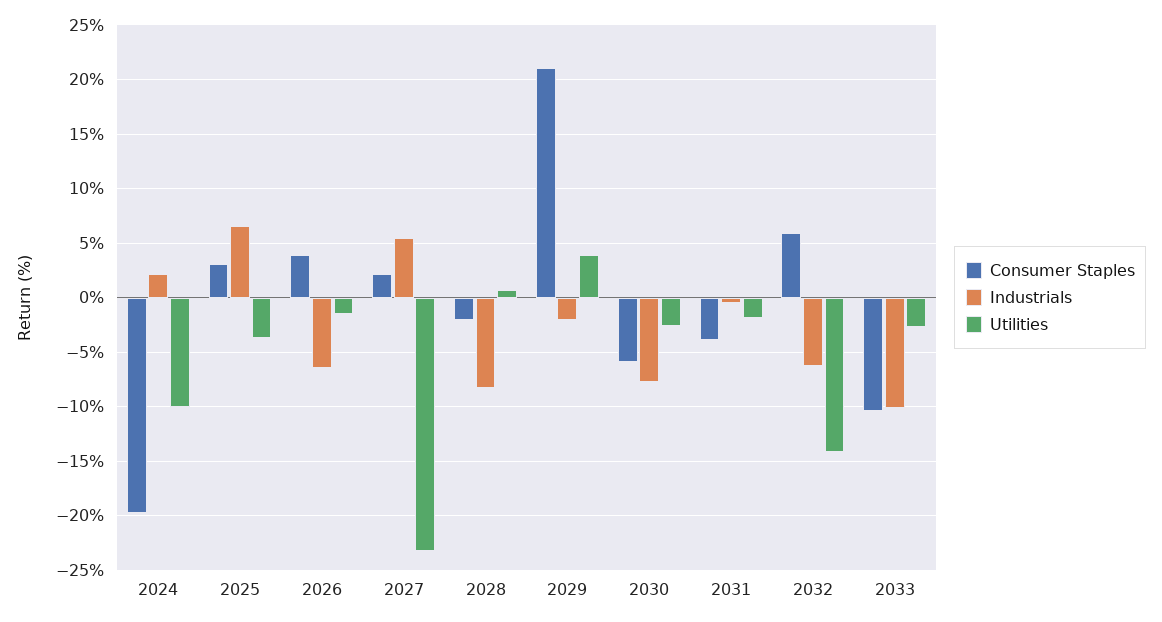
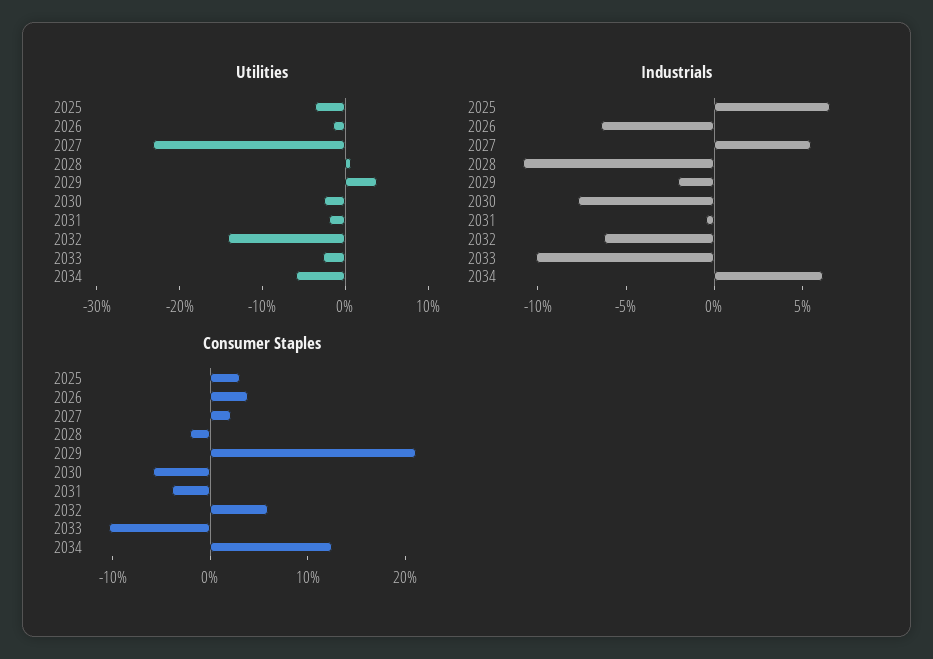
Consumer Staples, 2024: -20 -> none
Industrials, 2024: 2 -> none
Utilities, 2024: -10 -> none
Industrials, 2028: -8 -> -11
Utilities, 2034: none -> -6
Industrials, 2034: none -> 6
Consumer Staples, 2034: none -> 12

